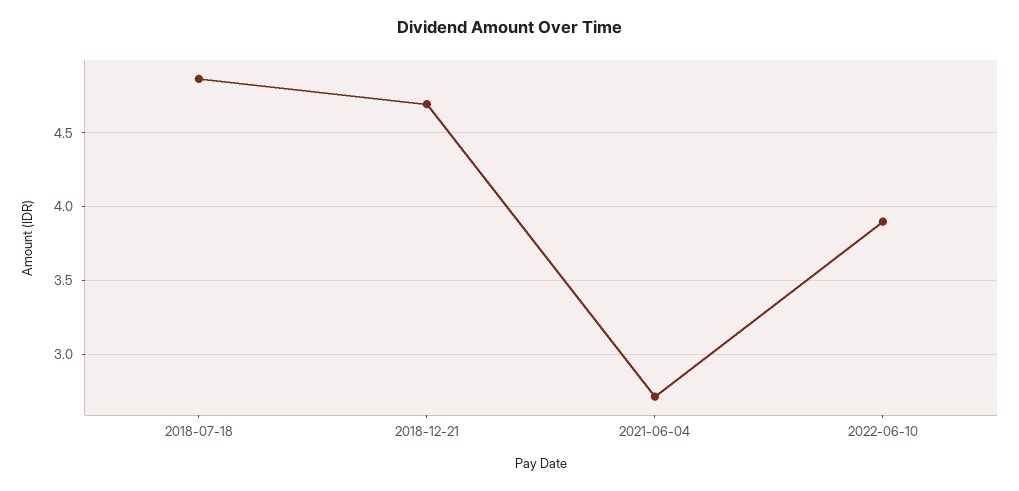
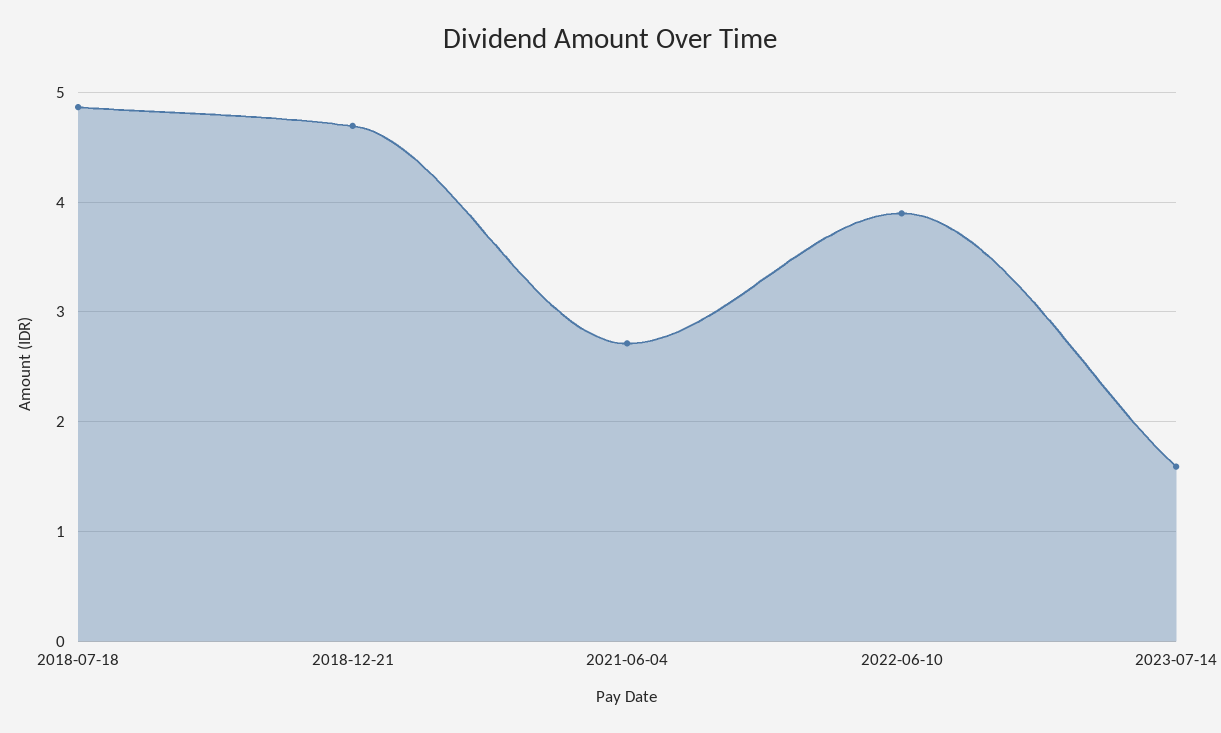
2023-07-14: none -> 1.6

